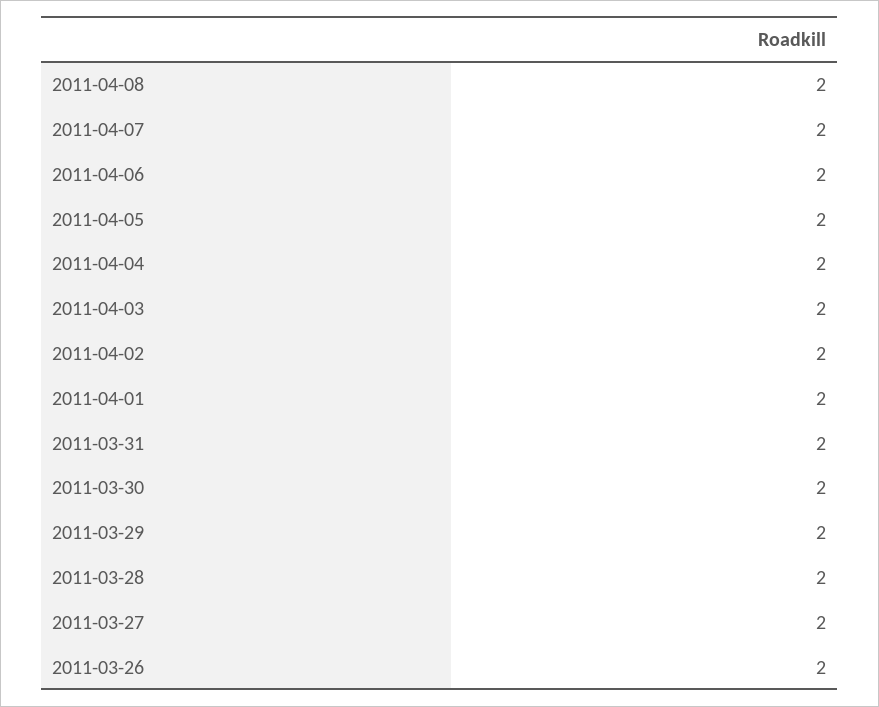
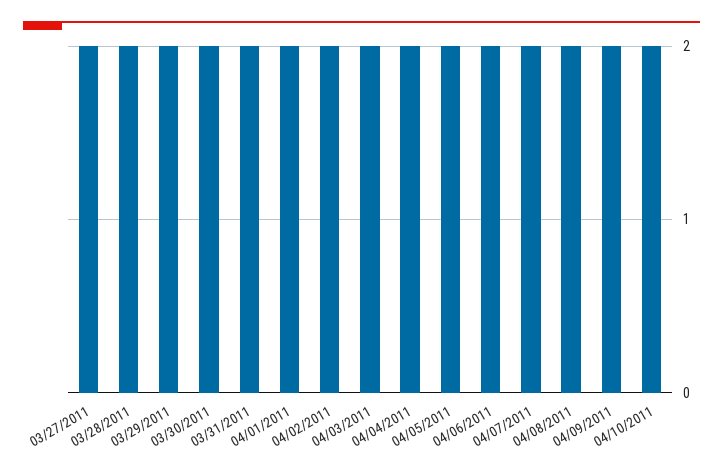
2011-03-26: 2 -> none
04/09/2011: none -> 2
04/10/2011: none -> 2

